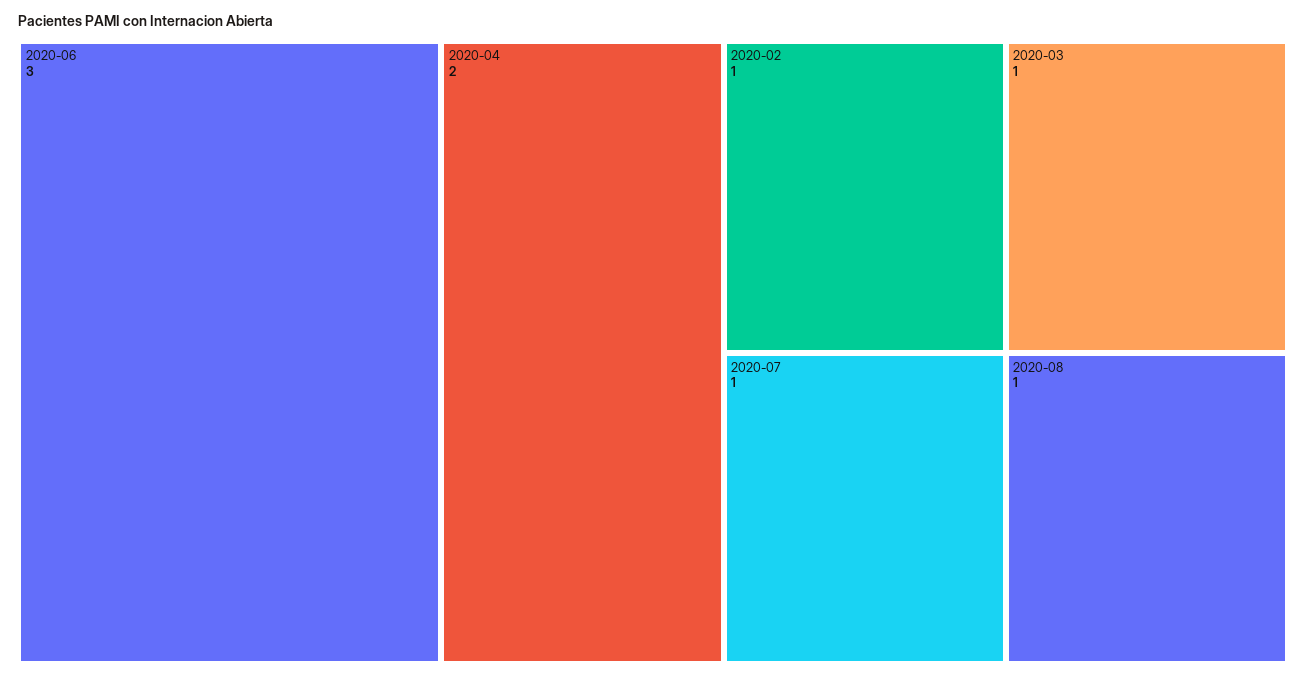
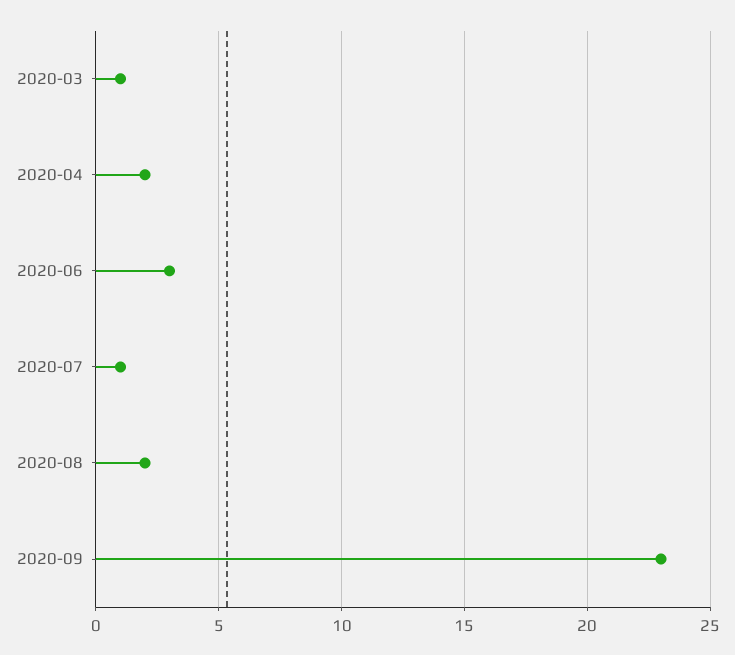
2020-02: 1 -> none
2020-08: 1 -> 2
2020-09: none -> 23

